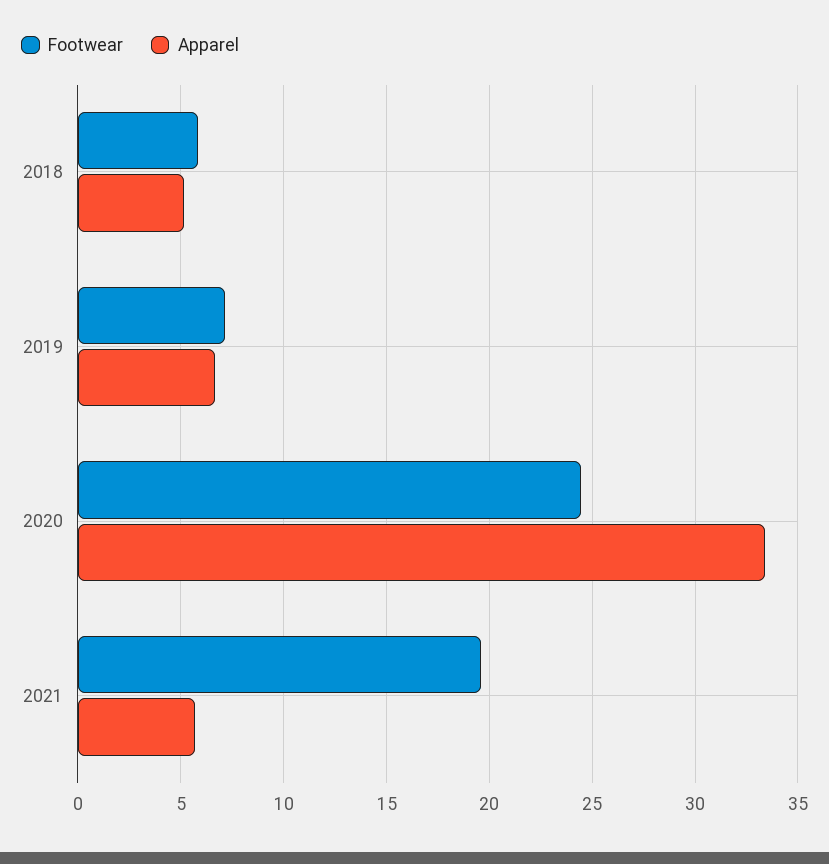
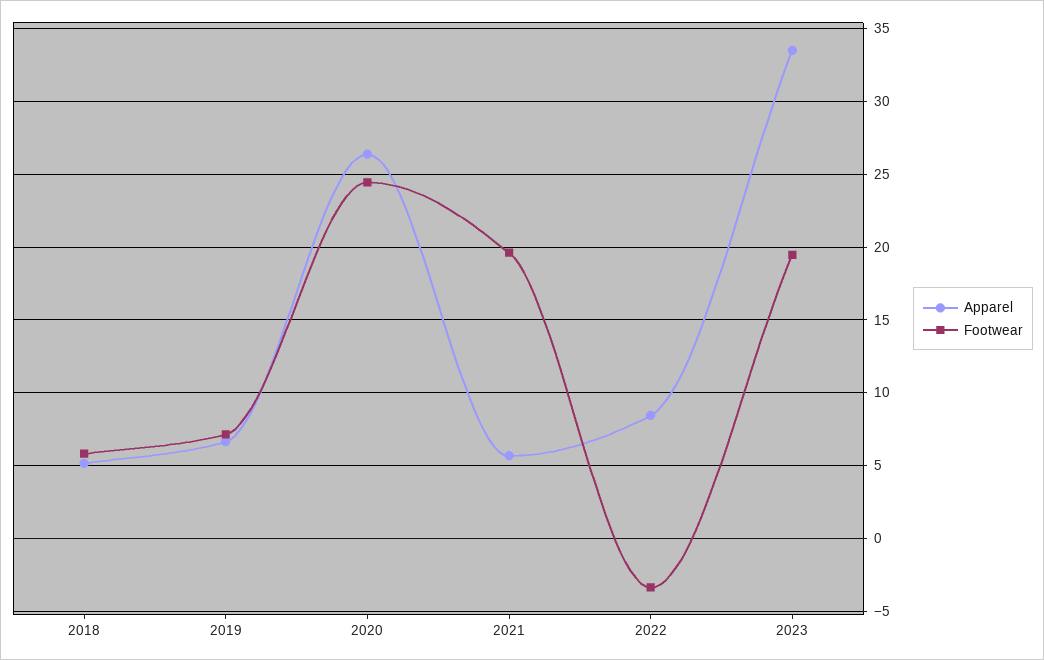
Apparel, 2020: 33.5 -> 26.5
Apparel, 2022: none -> 8.5
Footwear, 2022: none -> -3.5
Apparel, 2023: none -> 33.5
Footwear, 2023: none -> 19.5

